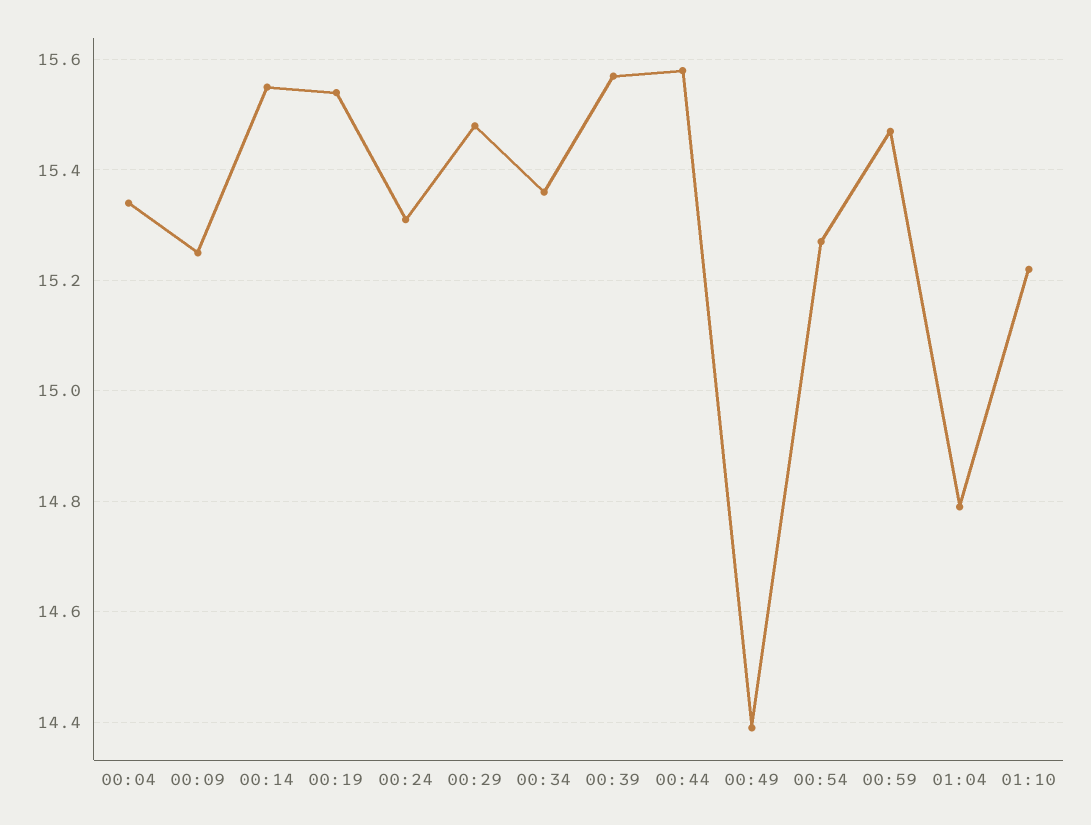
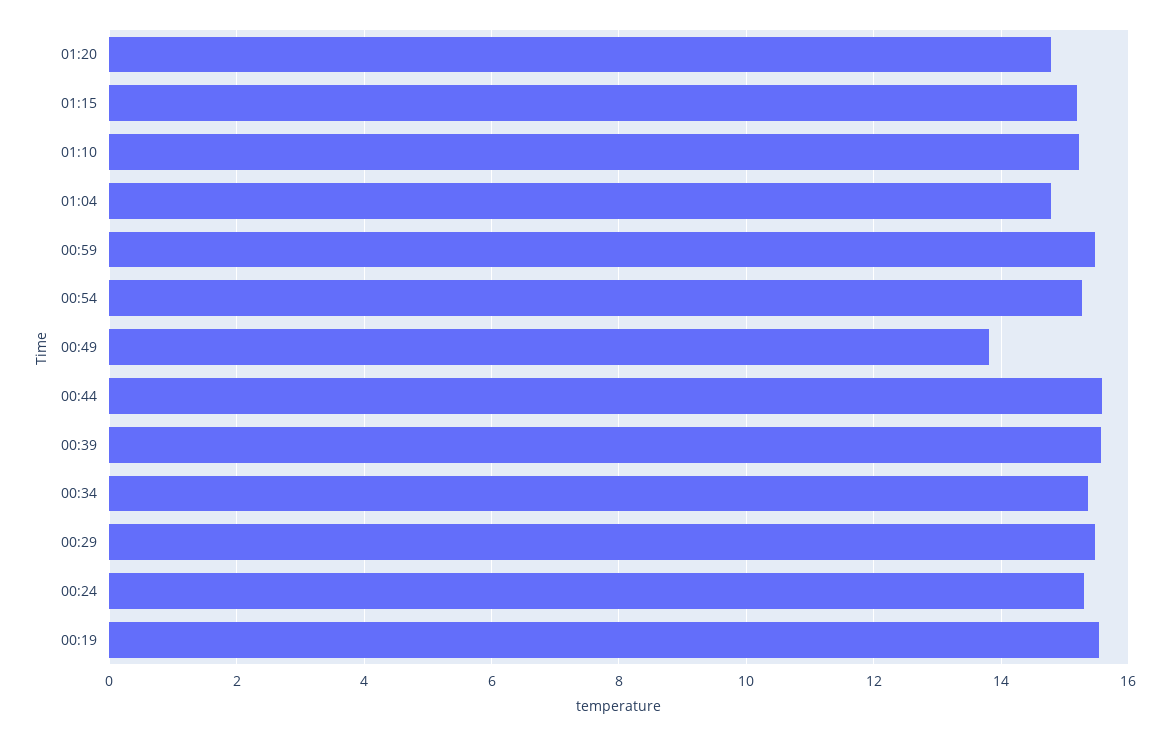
00:04: 15.35 -> none
00:09: 15.25 -> none
00:14: 15.55 -> none
00:49: 14.4 -> 13.8
01:20: none -> 14.8
01:15: none -> 15.2

